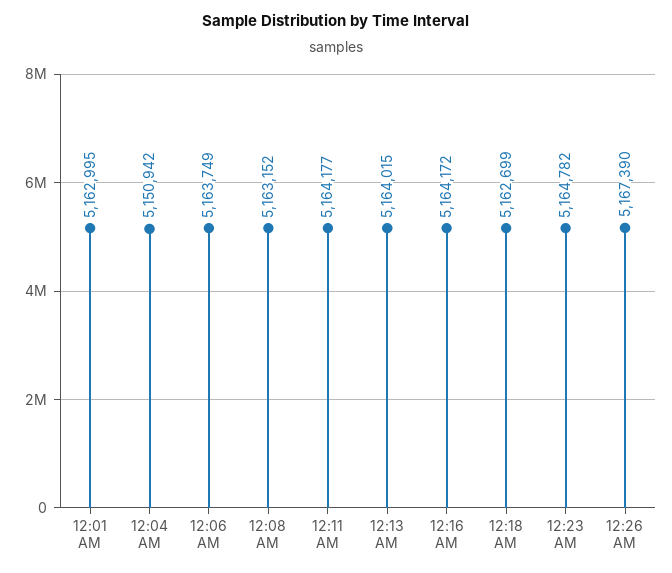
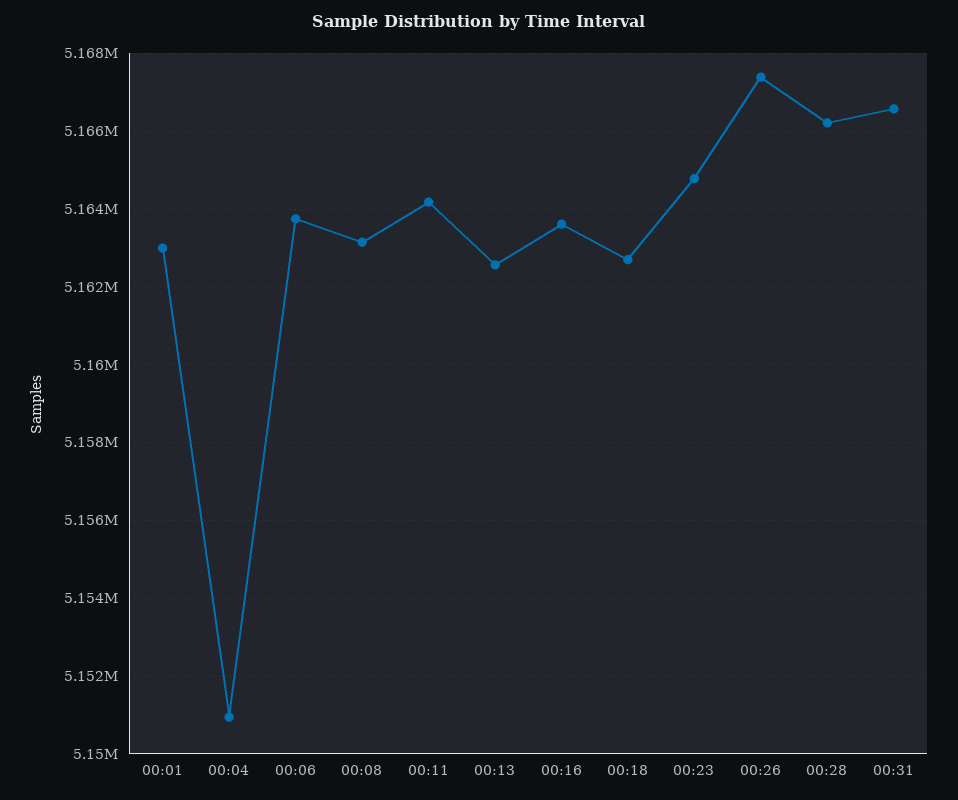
12:13 AM: 5164015 -> 5162600
12:16 AM: 5164172 -> 5163600
00:28: none -> 5166200
00:31: none -> 5166600

